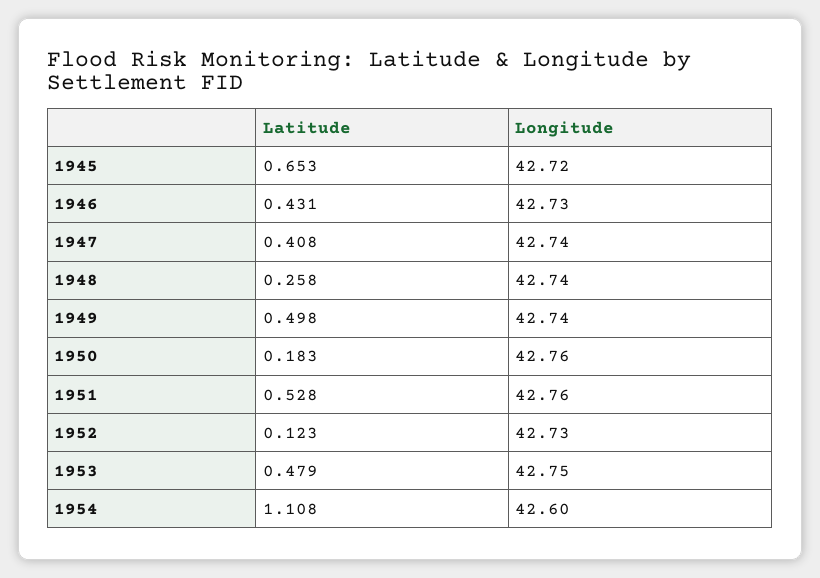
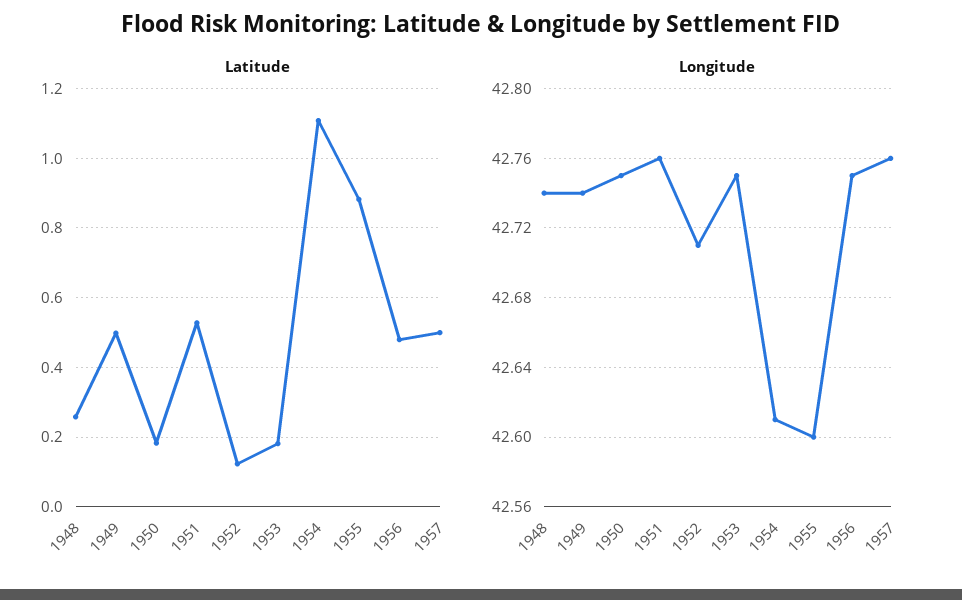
Latitude, 1945: 0.653 -> none
Longitude, 1945: 42.72 -> none
Latitude, 1946: 0.431 -> none
Longitude, 1946: 42.73 -> none
Latitude, 1947: 0.408 -> none
Longitude, 1947: 42.74 -> none
Longitude, 1950: 42.76 -> 42.75
Longitude, 1952: 42.73 -> 42.71
Latitude, 1953: 0.479 -> 0.18
Longitude, 1954: 42.6 -> 42.61
Latitude, 1955: none -> 0.88
Latitude, 1956: none -> 0.48
Latitude, 1957: none -> 0.5
Longitude, 1955: none -> 42.6
Longitude, 1956: none -> 42.75
Longitude, 1957: none -> 42.76

